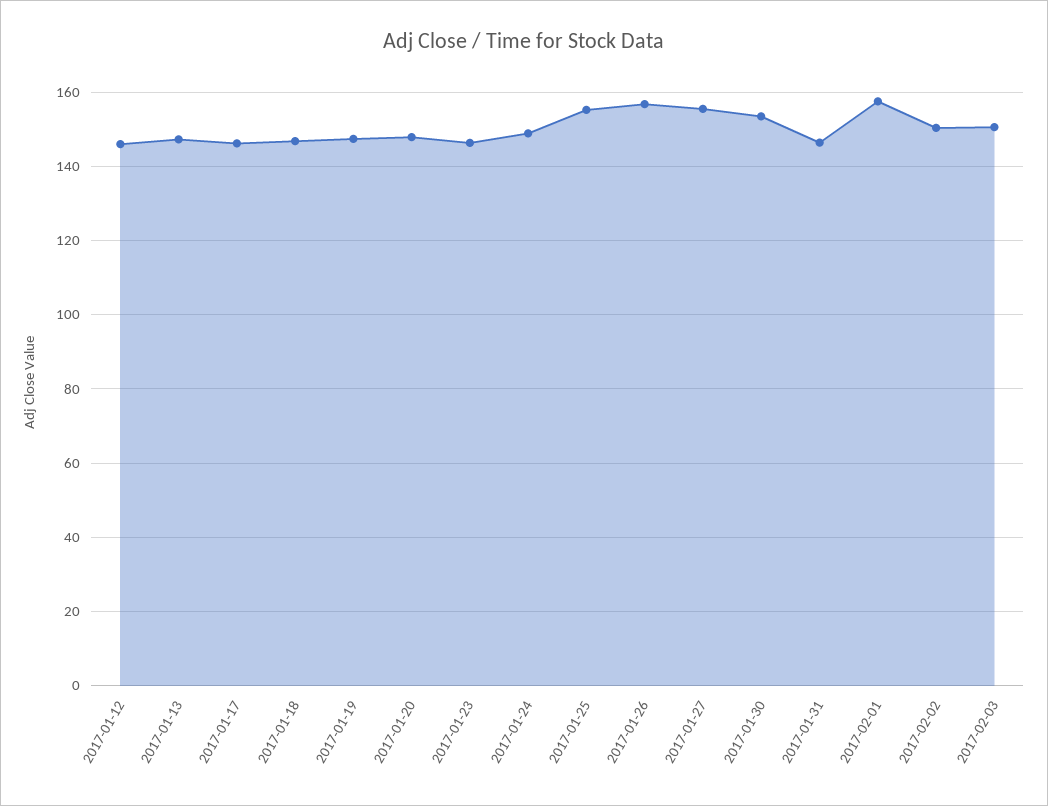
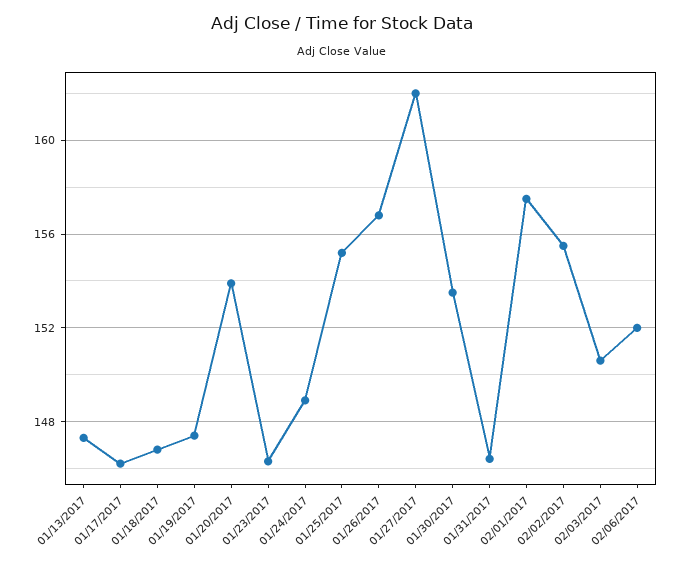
2017-01-12: 146 -> none
2017-01-20: 148 -> 154
2017-01-27: 156 -> 162
2017-02-02: 150 -> 155.5
02/06/2017: none -> 152

